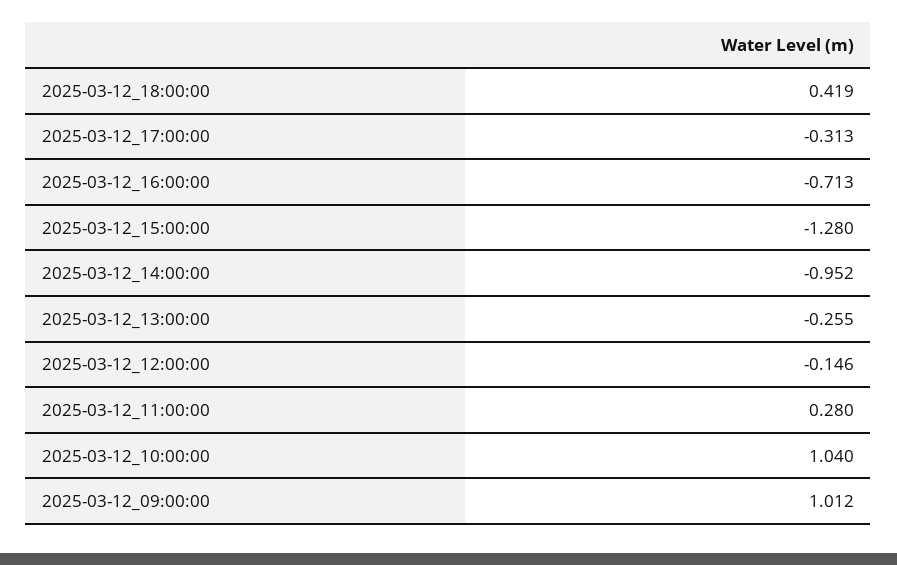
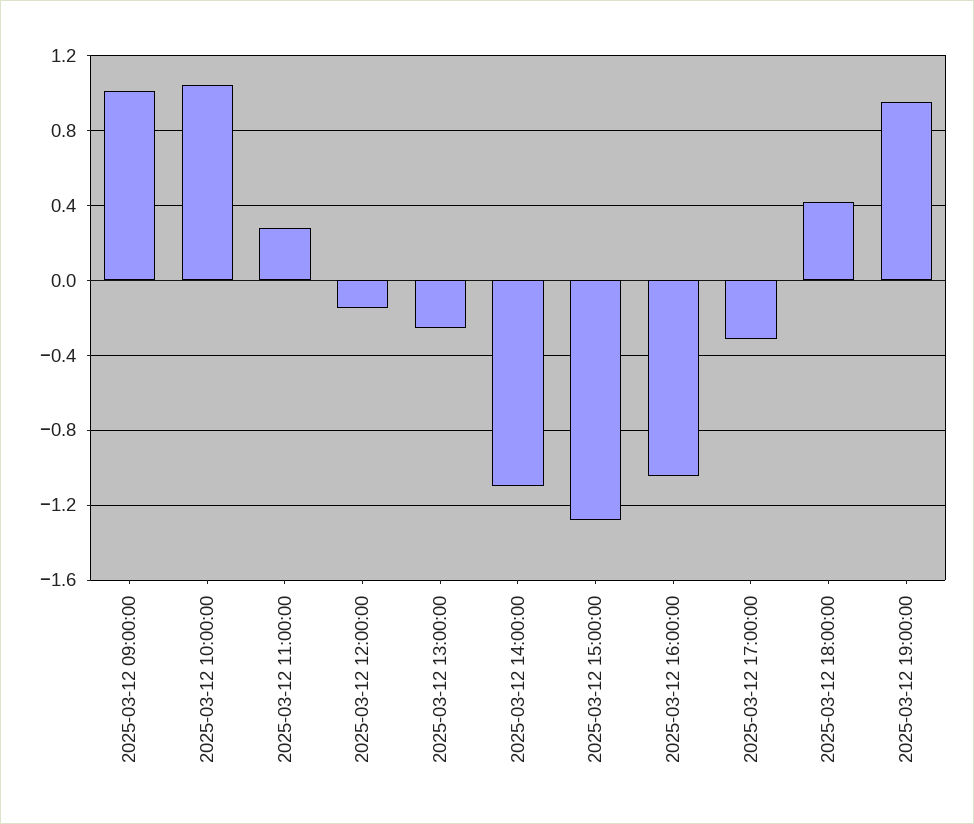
2025-03-12_16:00:00: -0.713 -> -1.05
2025-03-12_14:00:00: -0.952 -> -1.1
2025-03-12 19:00:00: none -> 0.95

